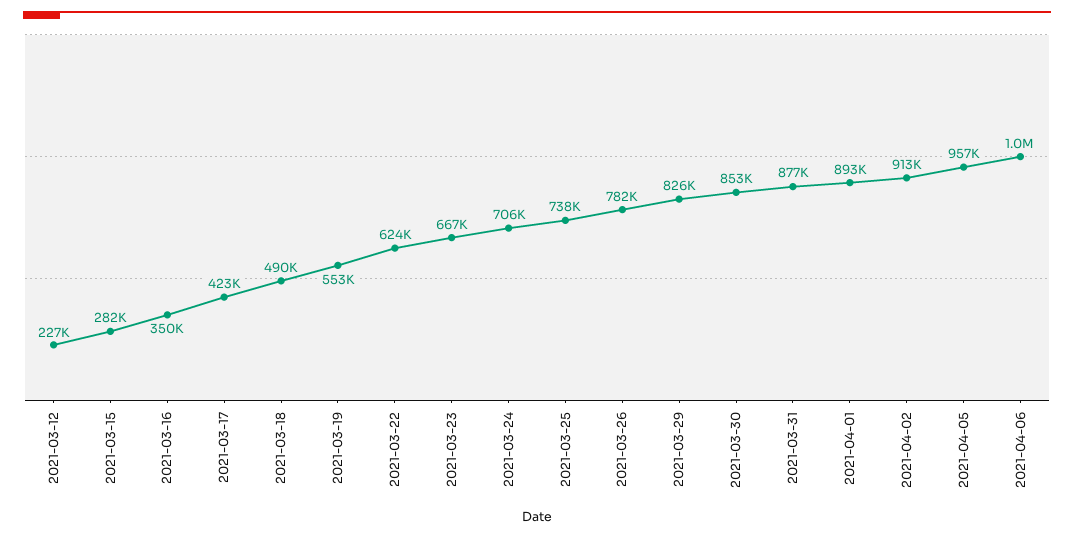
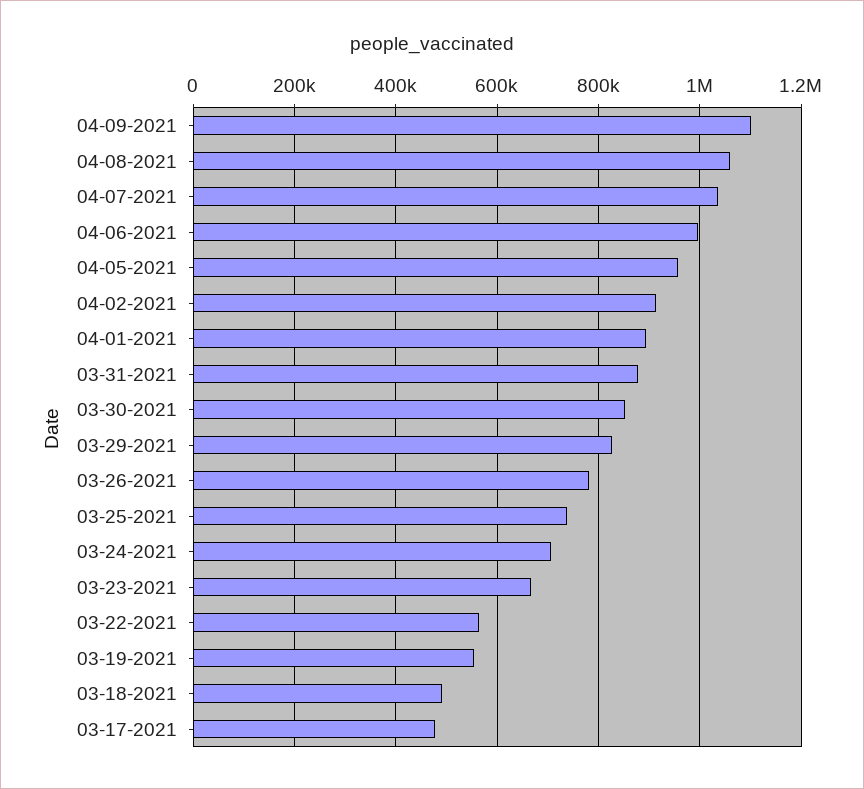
2021-03-12: 227000 -> none
2021-03-15: 282000 -> none
2021-03-16: 350000 -> none
2021-03-17: 423000 -> 480000
2021-03-22: 624000 -> 560000
04-09-2021: none -> 1100000
04-08-2021: none -> 1060000
04-07-2021: none -> 1040000

